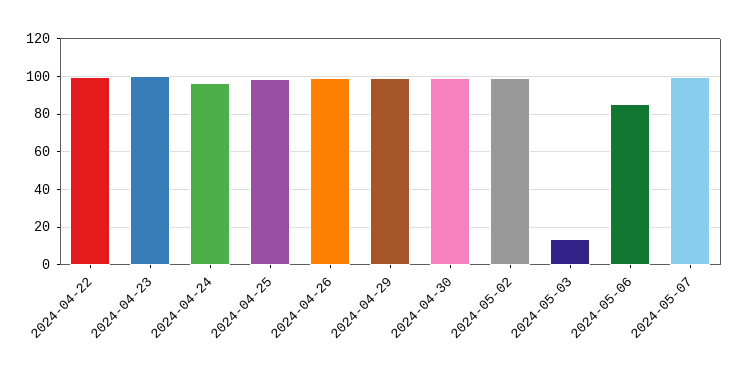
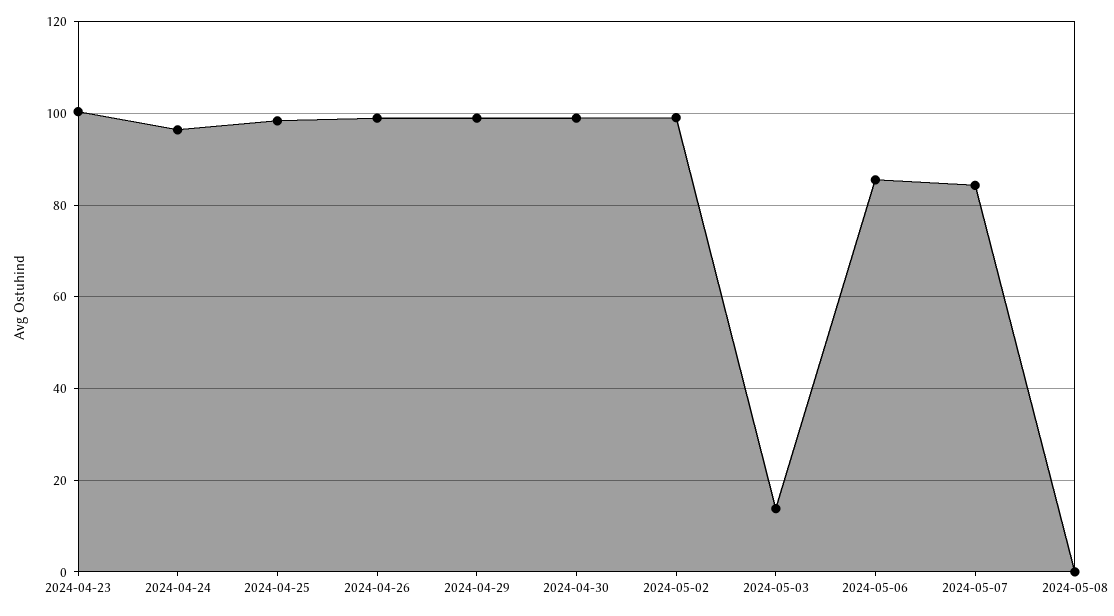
2024-04-22: 100 -> none
2024-05-07: 100 -> 84
2024-05-08: none -> 0

